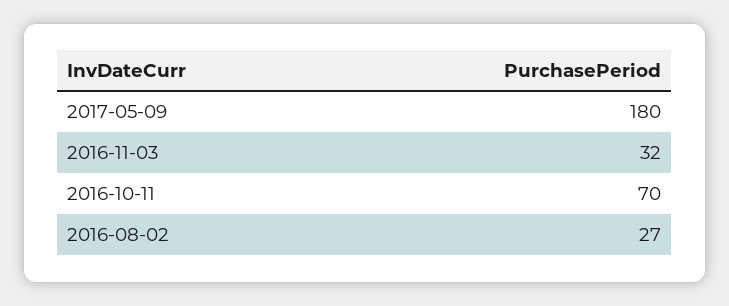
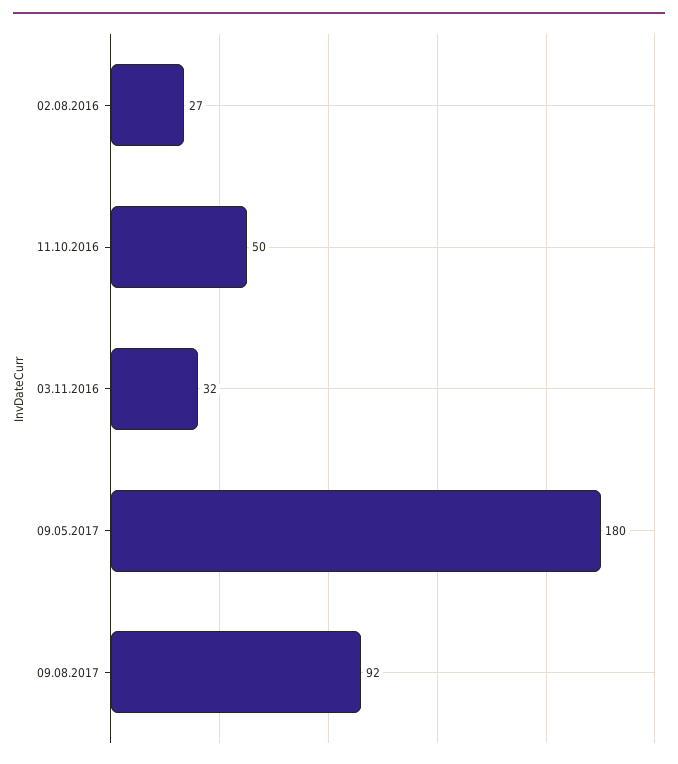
2016-10-11: 70 -> 50
09.08.2017: none -> 92

